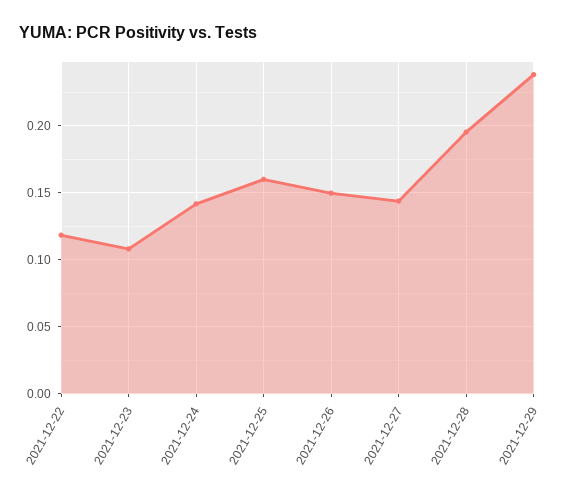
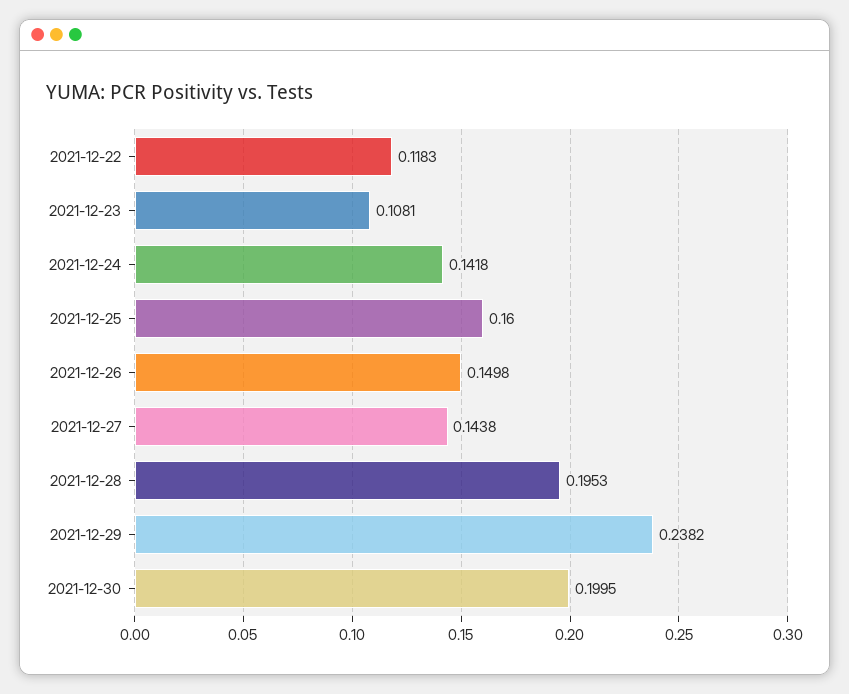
2021-12-30: none -> 0.1995

